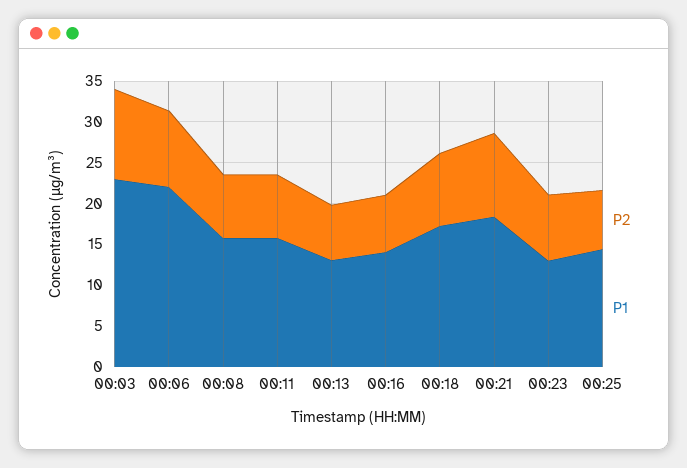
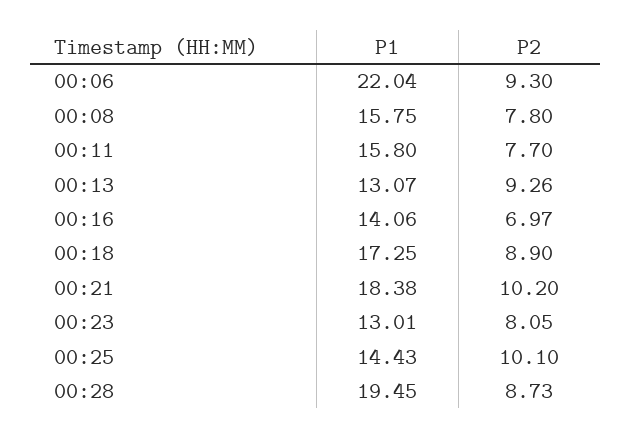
P2, 00:03: 11 -> none
P1, 00:03: 23 -> none
P2, 00:13: 7 -> 9.26
P2, 00:25: 7 -> 10.1
P1, 00:28: none -> 19.45
P2, 00:28: none -> 8.73

